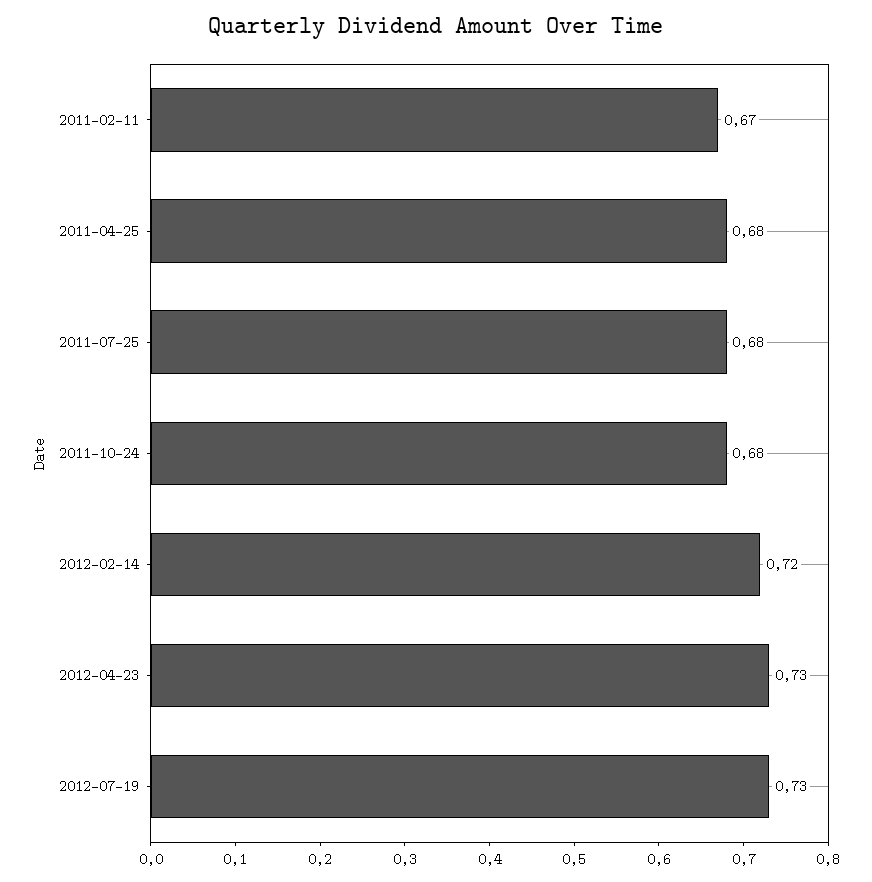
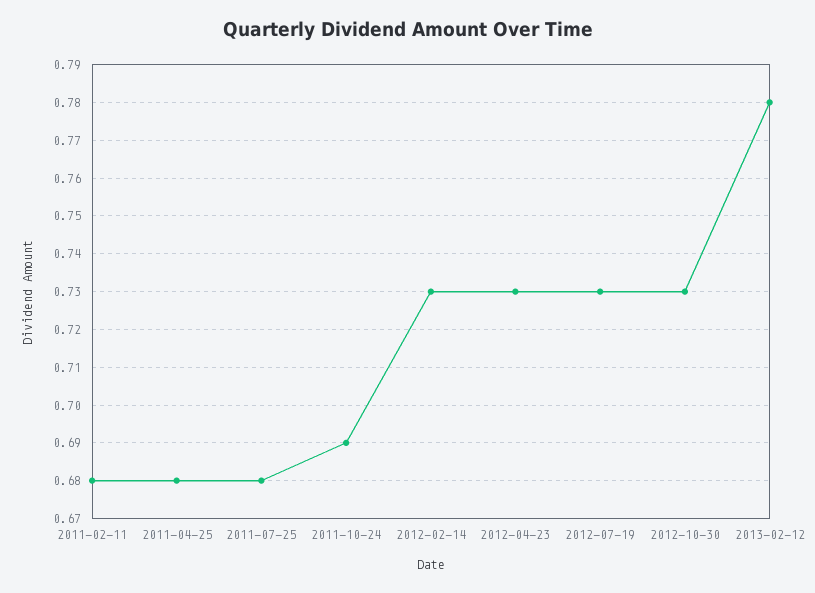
2011-02-11: 0.67 -> 0.68
2011-10-24: 0.68 -> 0.69
2012-02-14: 0.72 -> 0.73
2012-10-30: none -> 0.73
2013-02-12: none -> 0.78

